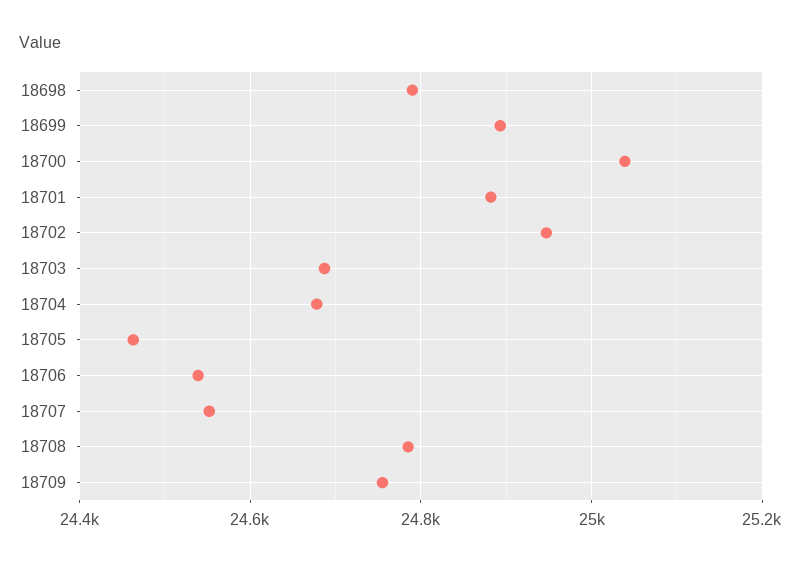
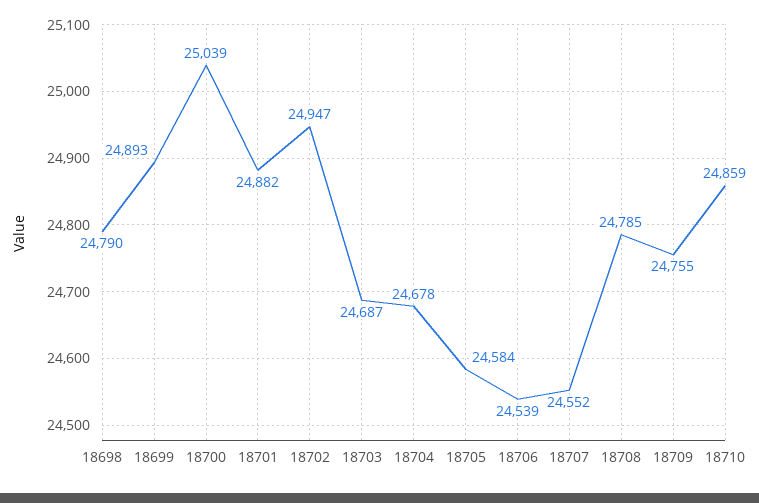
18705: 24460 -> 24584
18710: none -> 24859

